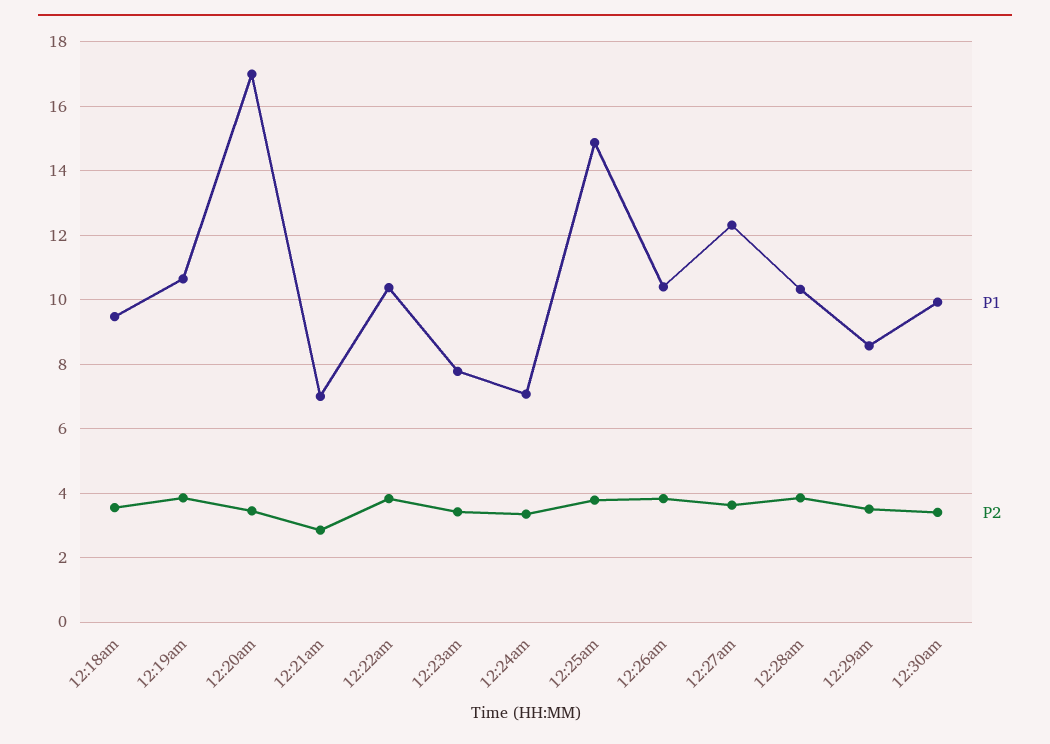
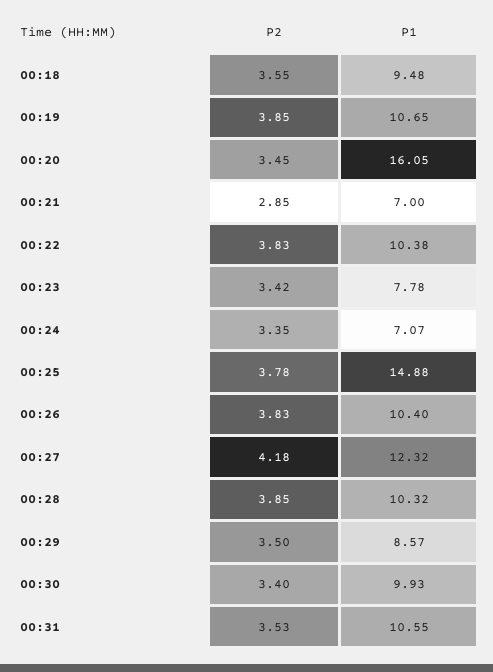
P1, 12:20am: 17 -> 16.05
P2, 12:27am: 3.6 -> 4.18
P2, 00:31: none -> 3.53
P1, 00:31: none -> 10.55

